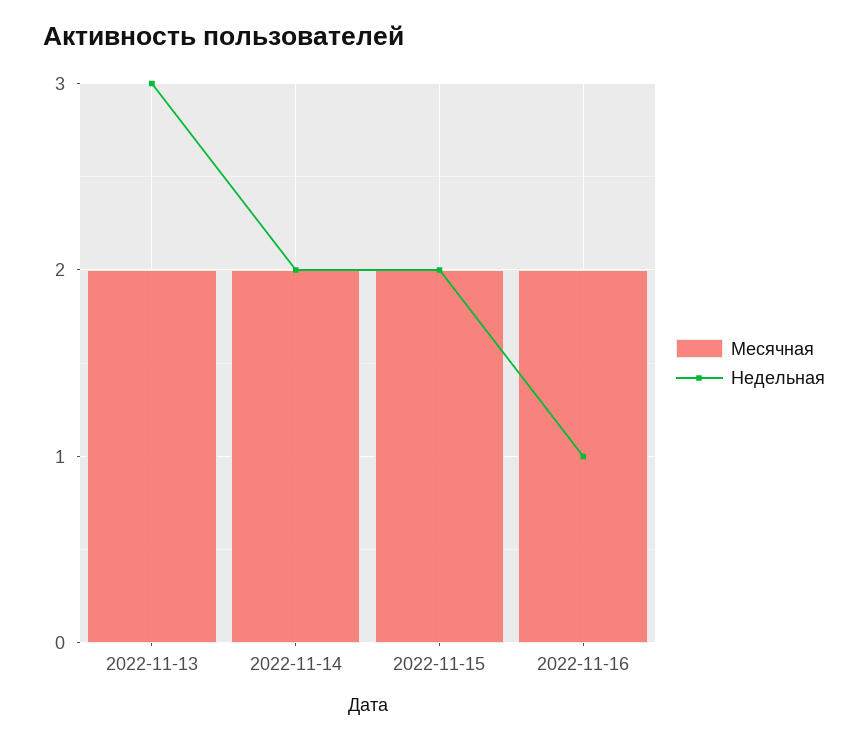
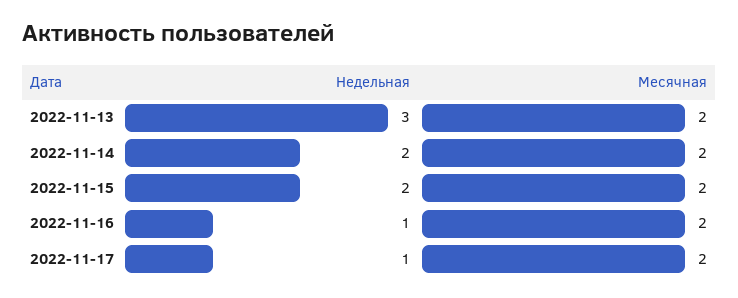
Недельная, 2022-11-17: none -> 1
Месячная, 2022-11-17: none -> 2

